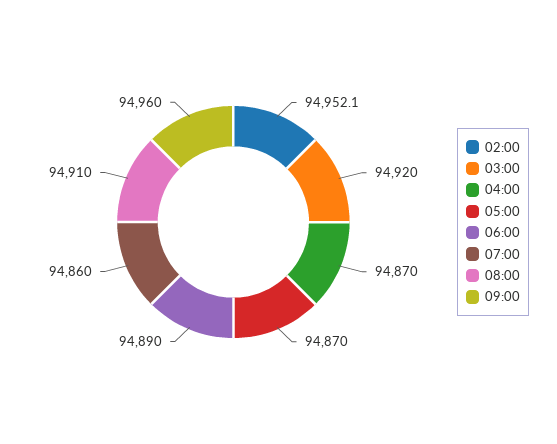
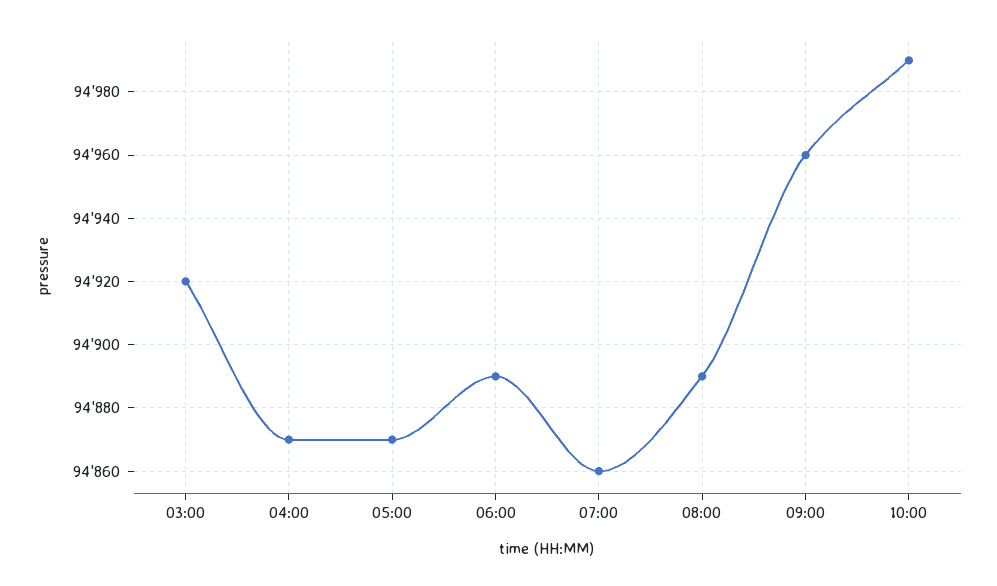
02:00: 94952.1 -> none
08:00: 94910 -> 94890
10:00: none -> 94990

